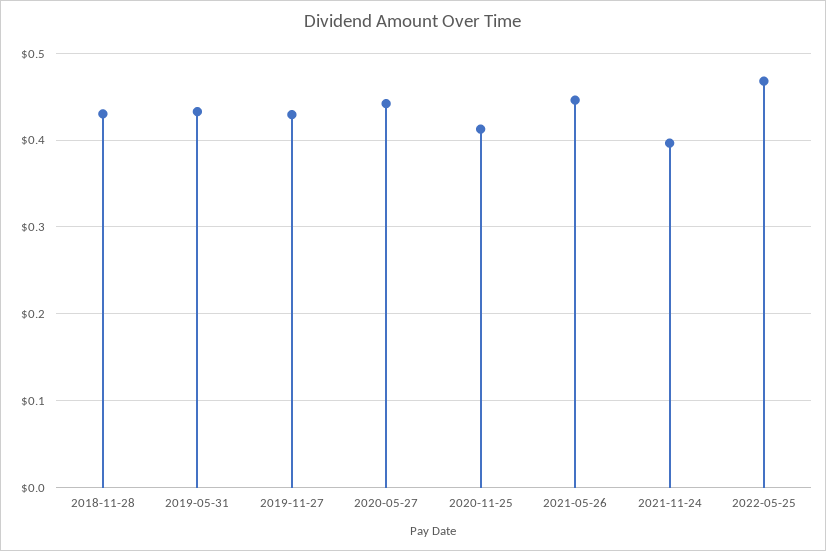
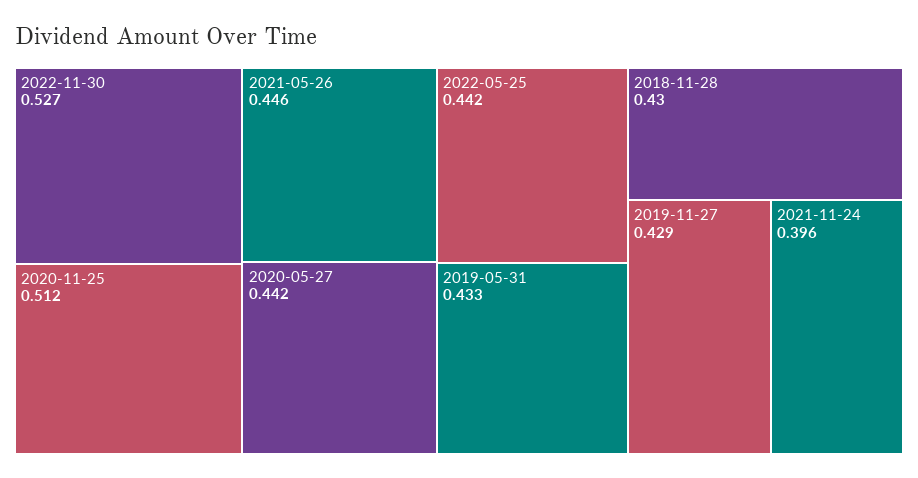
2020-11-25: 0.41 -> 0.512
2022-05-25: 0.47 -> 0.442
2022-11-30: none -> 0.527

